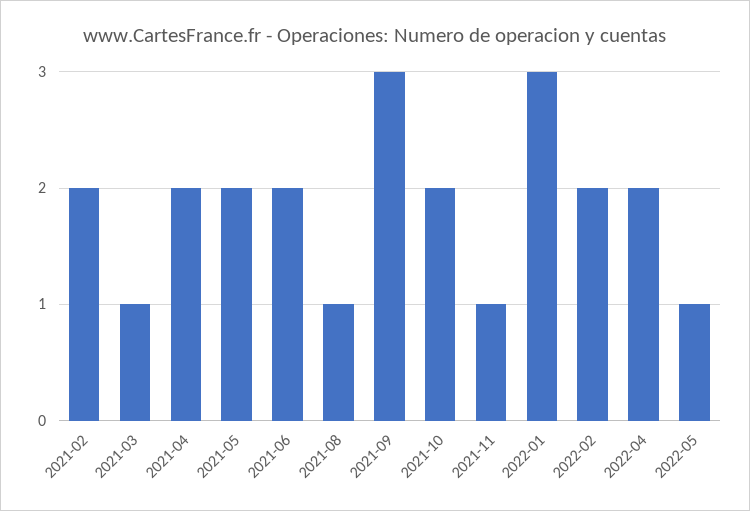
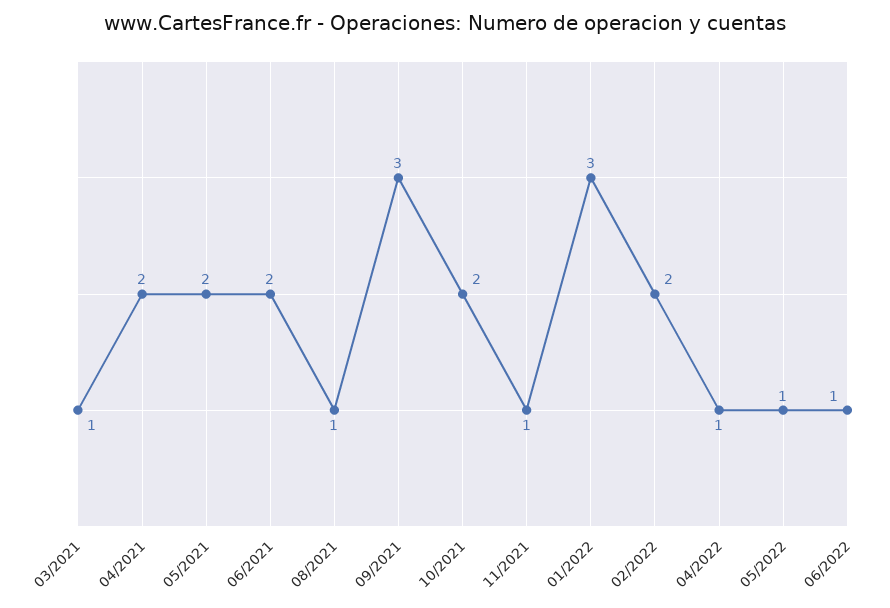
2021-02: 2 -> none
2022-04: 2 -> 1
06/2022: none -> 1

